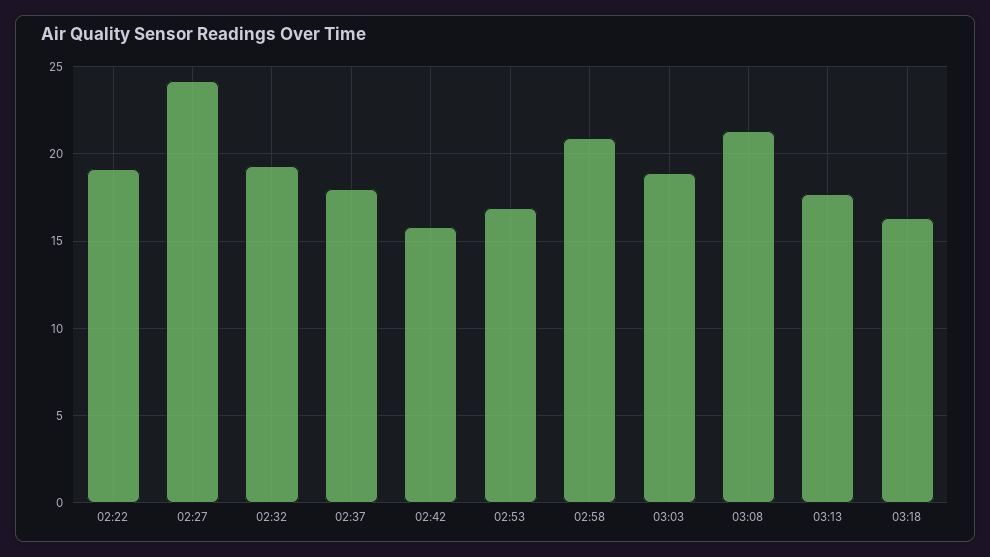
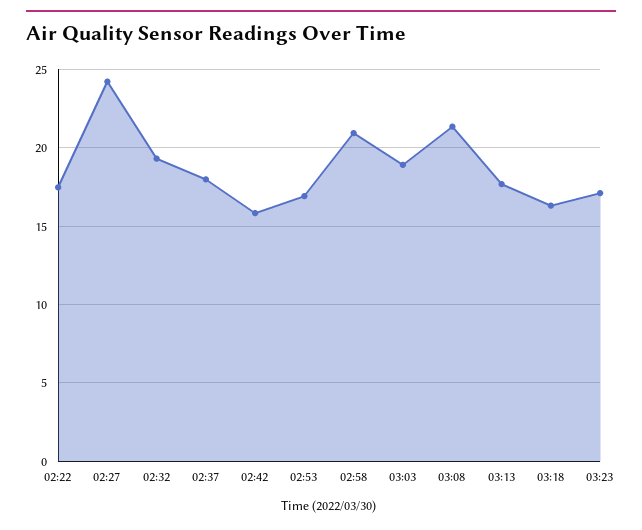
02:22: 19 -> 17.5
03:23: none -> 17

